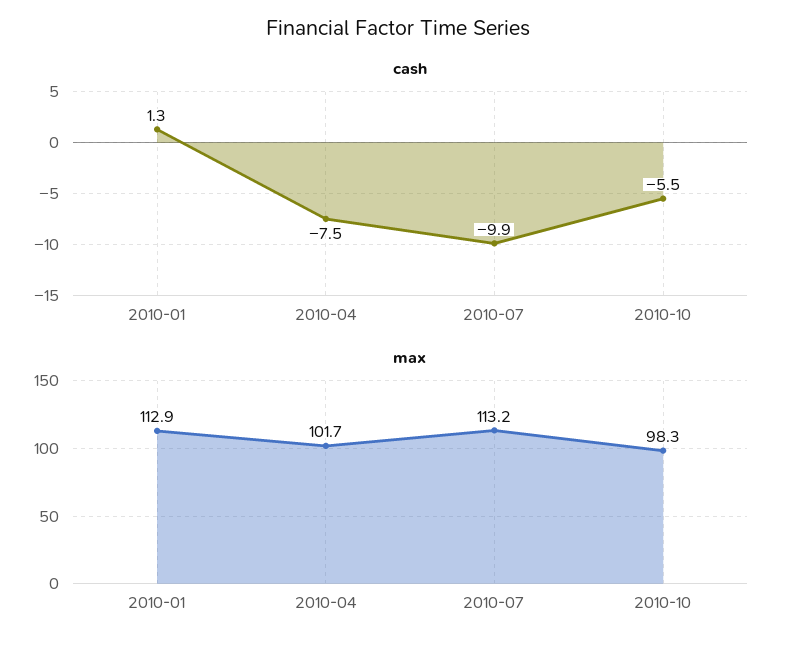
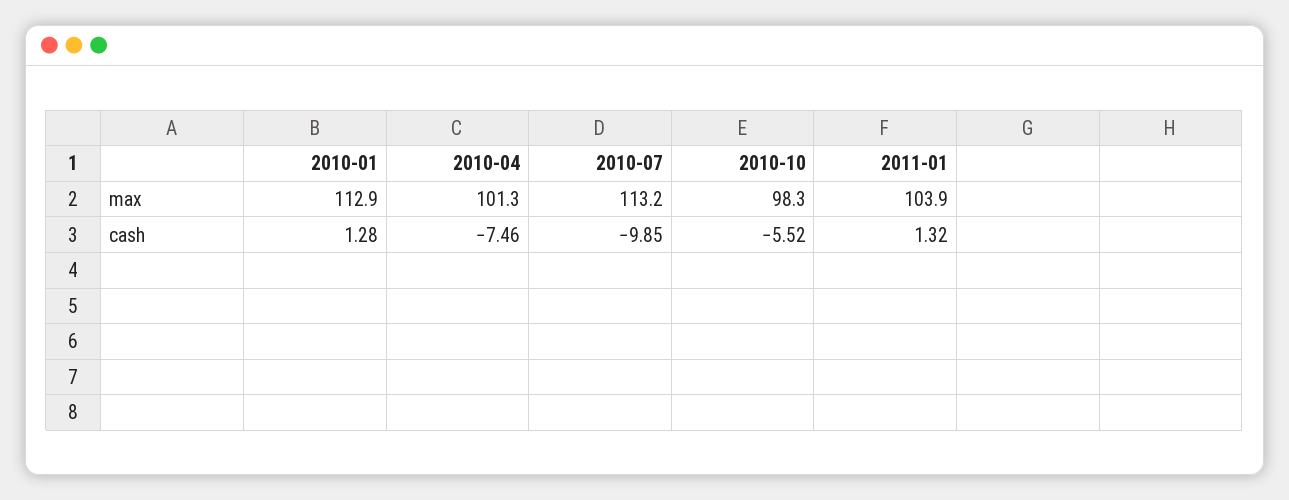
max, 2010-04: 101.7 -> 101.3
max, 2011-01: none -> 103.9
cash, 2011-01: none -> 1.32

